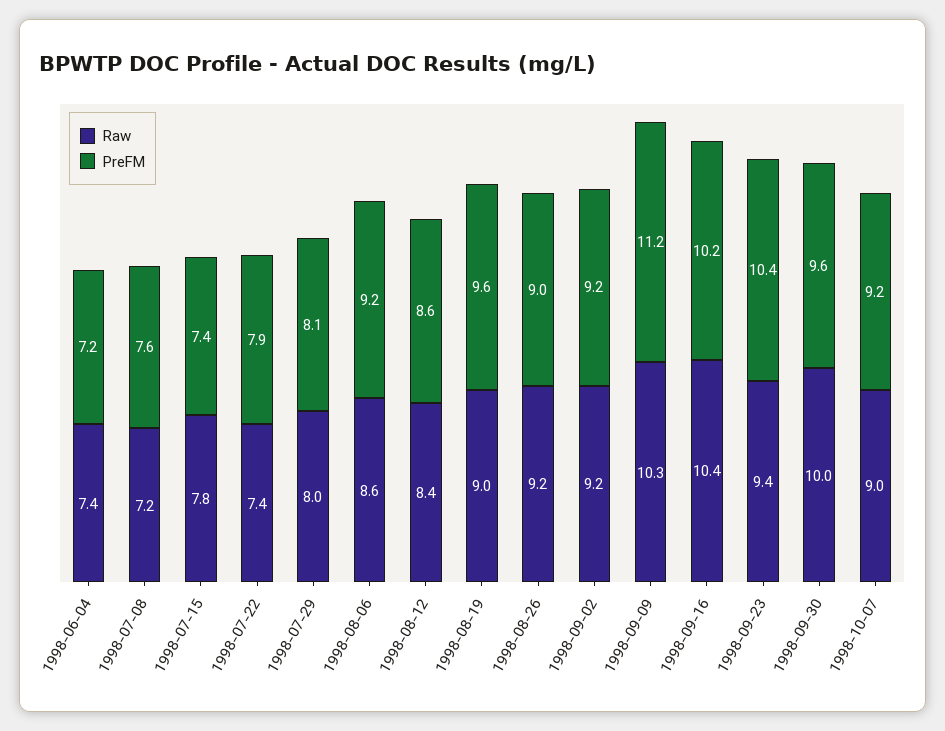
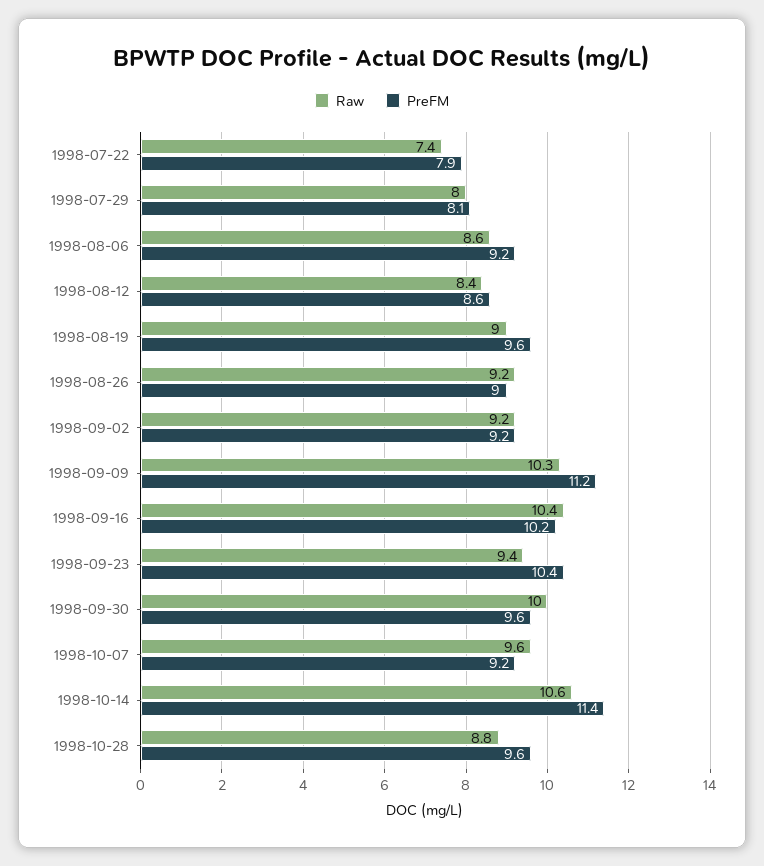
Raw, 1998-06-04: 7.4 -> none
PreFM, 1998-06-04: 7.2 -> none
Raw, 1998-07-08: 7.2 -> none
PreFM, 1998-07-08: 7.6 -> none
Raw, 1998-07-15: 7.8 -> none
PreFM, 1998-07-15: 7.4 -> none
Raw, 1998-10-07: 9 -> 9.6
Raw, 1998-10-14: none -> 10.6
PreFM, 1998-10-14: none -> 11.4
Raw, 1998-10-28: none -> 8.8
PreFM, 1998-10-28: none -> 9.6

